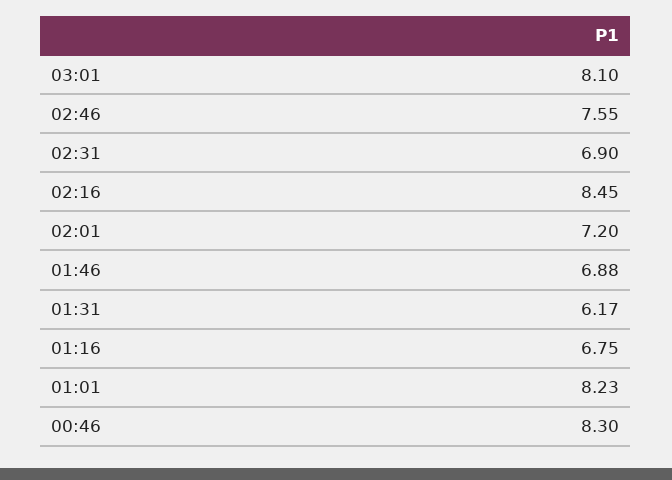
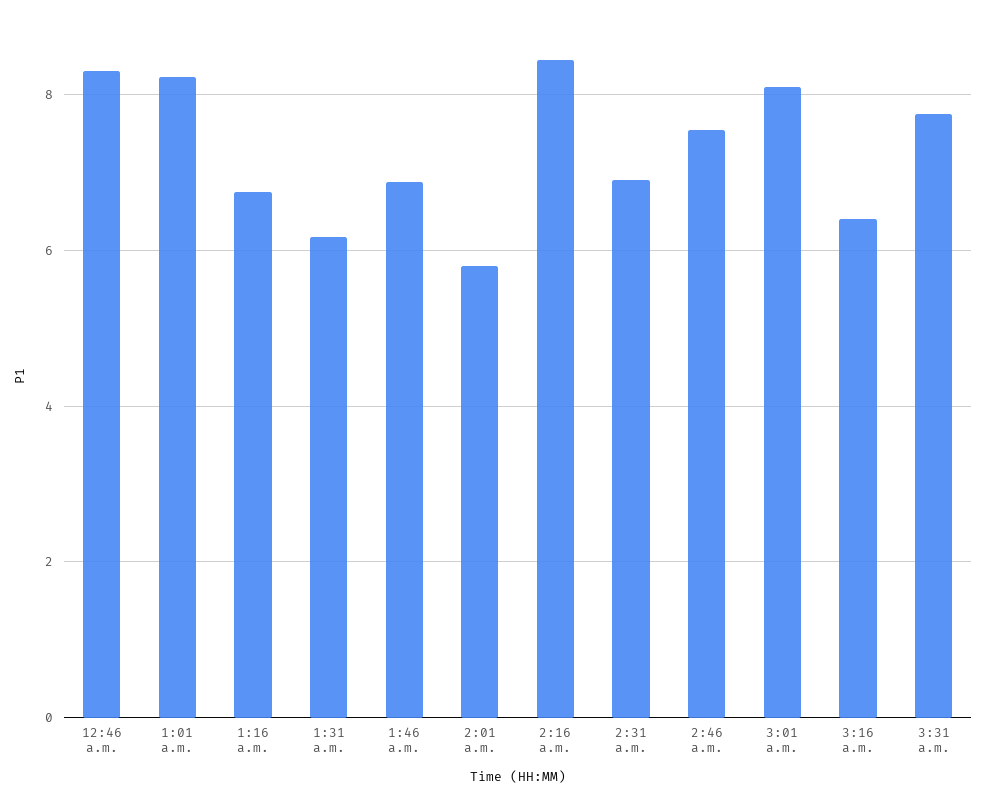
02:01: 7.2 -> 5.8
3:16 a.m.: none -> 6.4
3:31 a.m.: none -> 7.8

